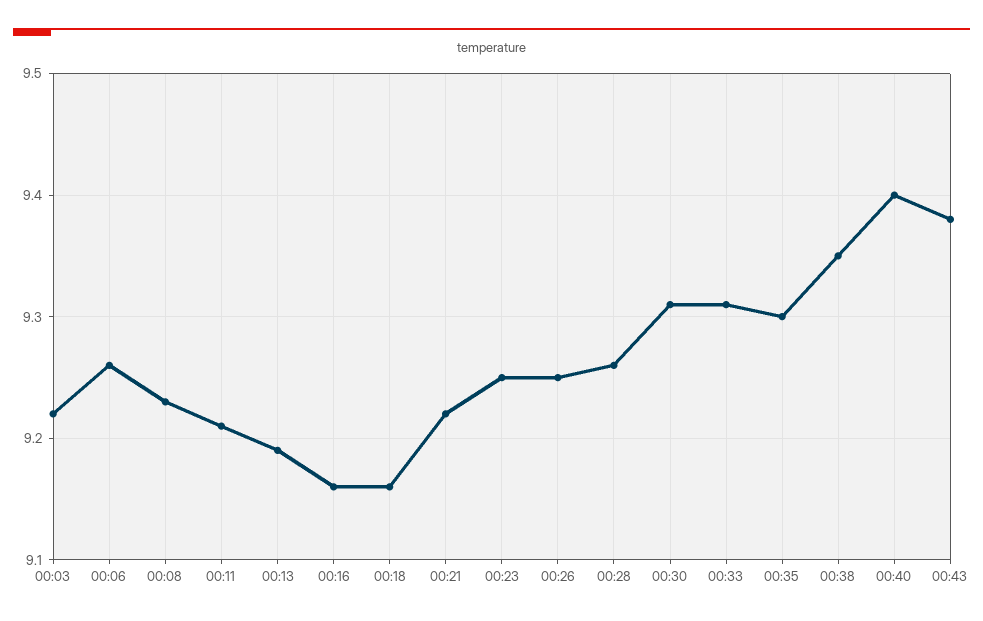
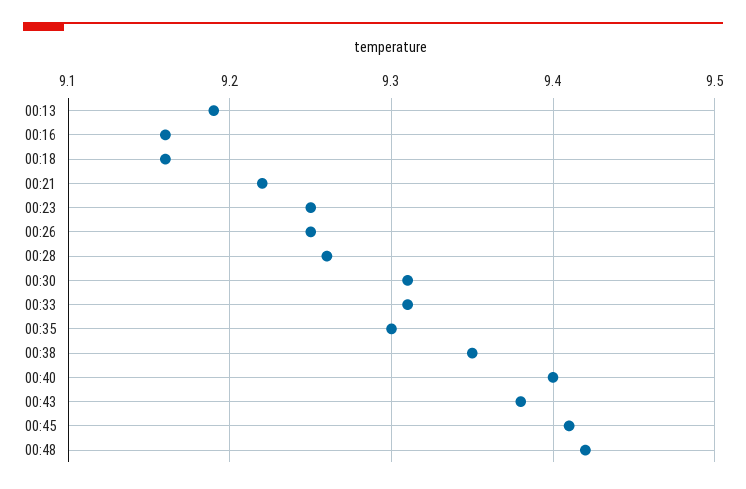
00:03: 9.22 -> none
00:06: 9.26 -> none
00:08: 9.23 -> none
00:11: 9.21 -> none
00:45: none -> 9.41
00:48: none -> 9.42

